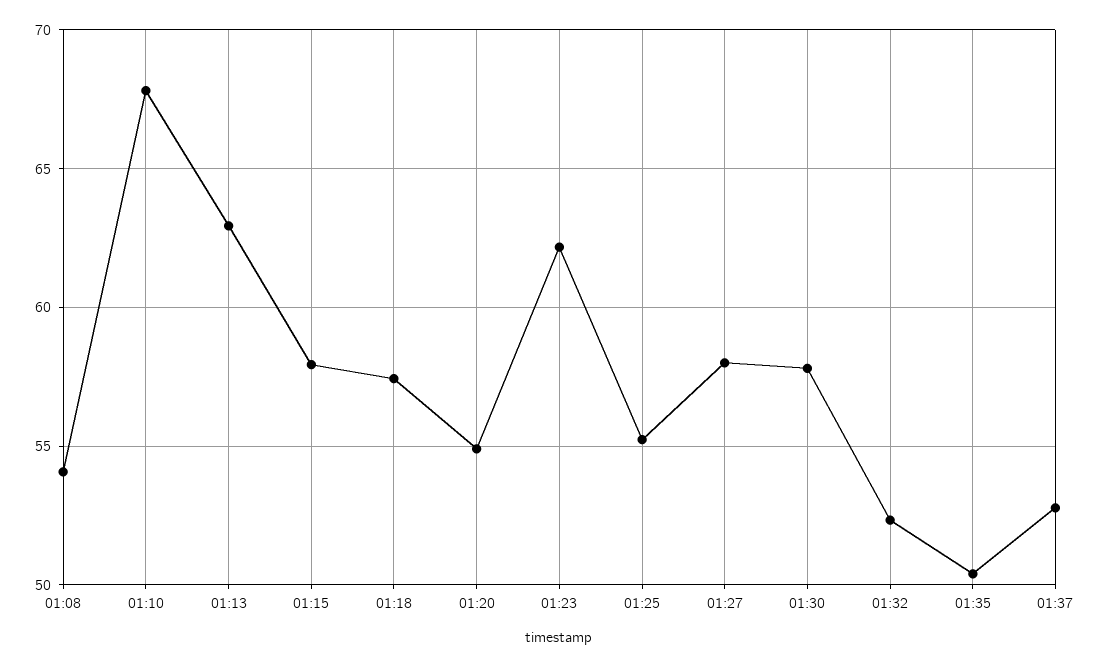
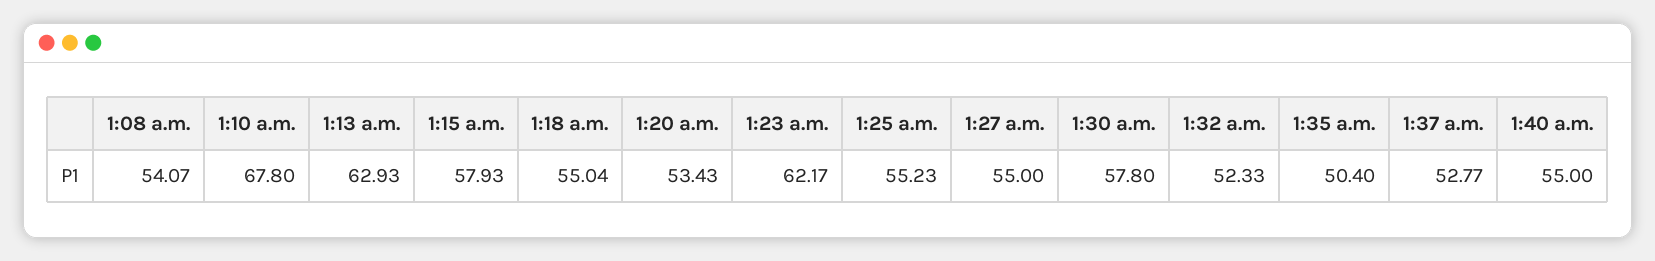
01:18: 57.5 -> 55.04
01:20: 55 -> 53.43
01:27: 58 -> 55
1:40 a.m.: none -> 55

